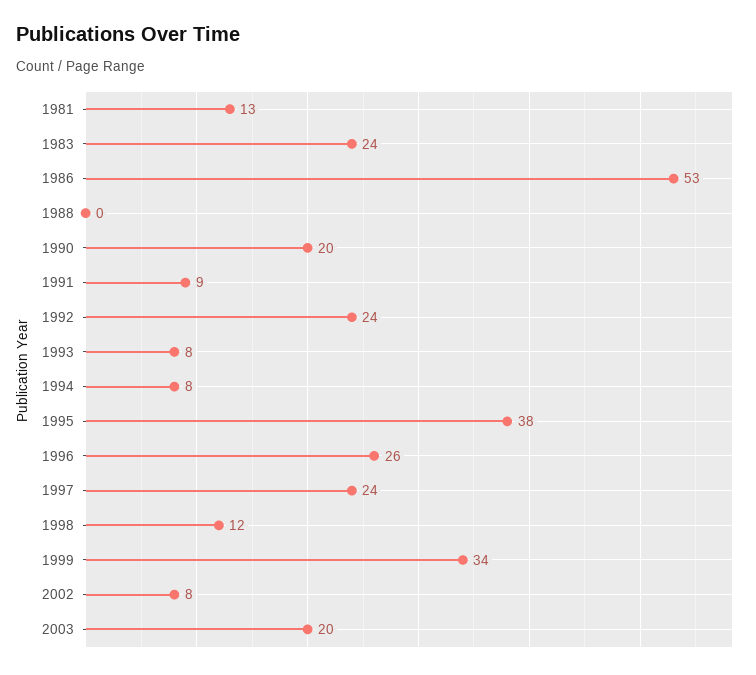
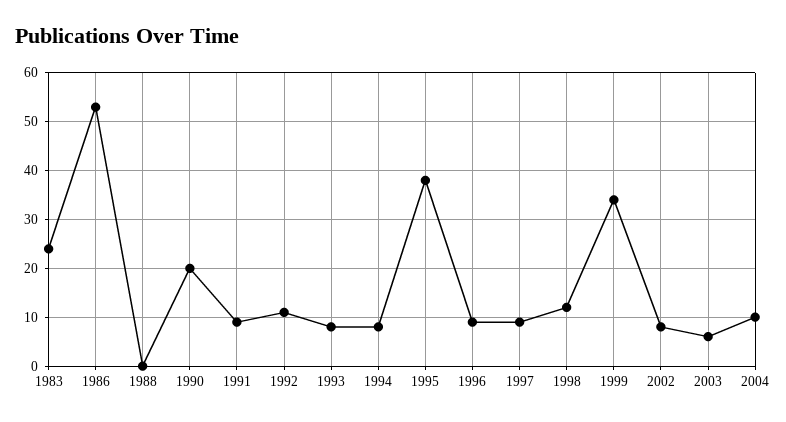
1981: 13 -> none
1992: 24 -> 10
1996: 26 -> 10
1997: 24 -> 10
2003: 20 -> 5
2004: none -> 10

